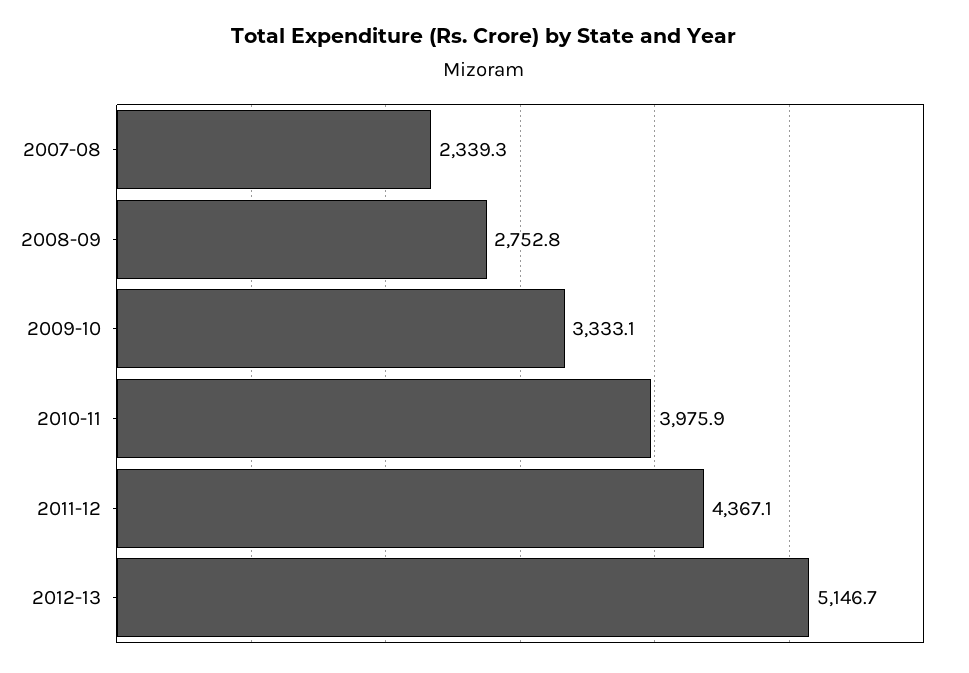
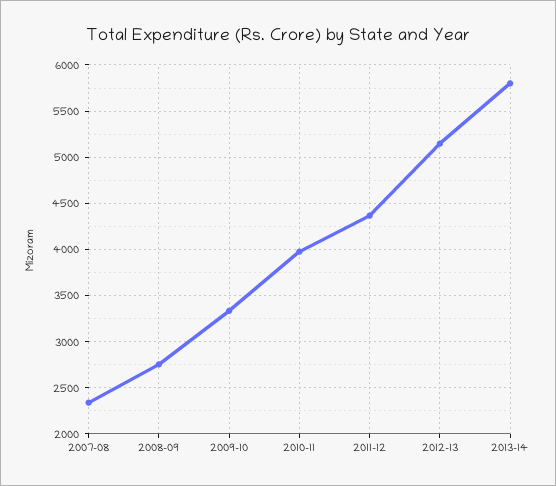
2013-14: none -> 5800

